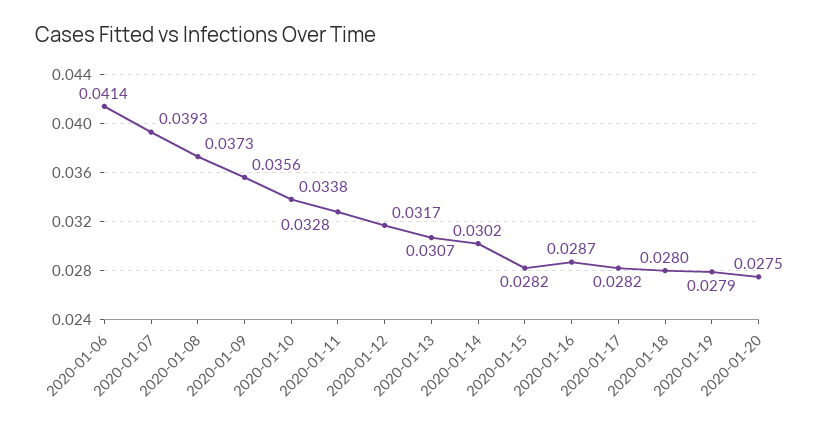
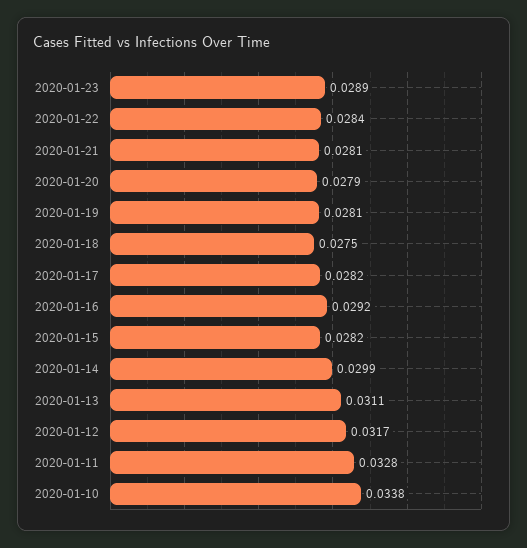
2020-01-06: 0.0414 -> none
2020-01-07: 0.0393 -> none
2020-01-08: 0.0373 -> none
2020-01-09: 0.0356 -> none
2020-01-13: 0.0307 -> 0.0311
2020-01-14: 0.0302 -> 0.0299
2020-01-16: 0.0287 -> 0.0292
2020-01-18: 0.028 -> 0.0275
2020-01-19: 0.0279 -> 0.0281
2020-01-20: 0.0275 -> 0.0279
2020-01-23: none -> 0.0289
2020-01-22: none -> 0.0284
2020-01-21: none -> 0.0281

